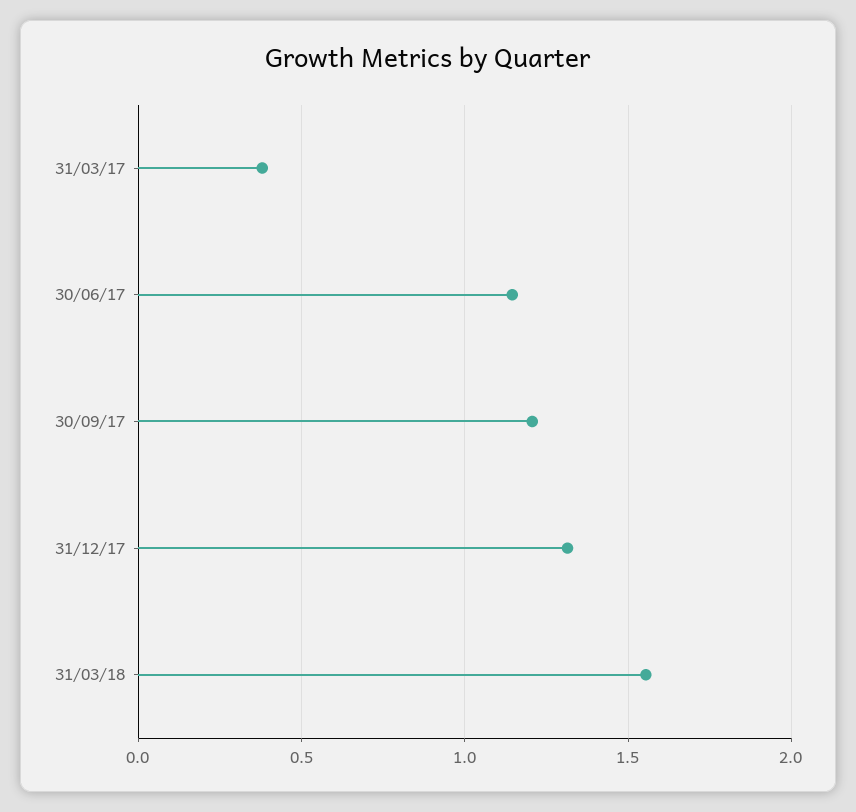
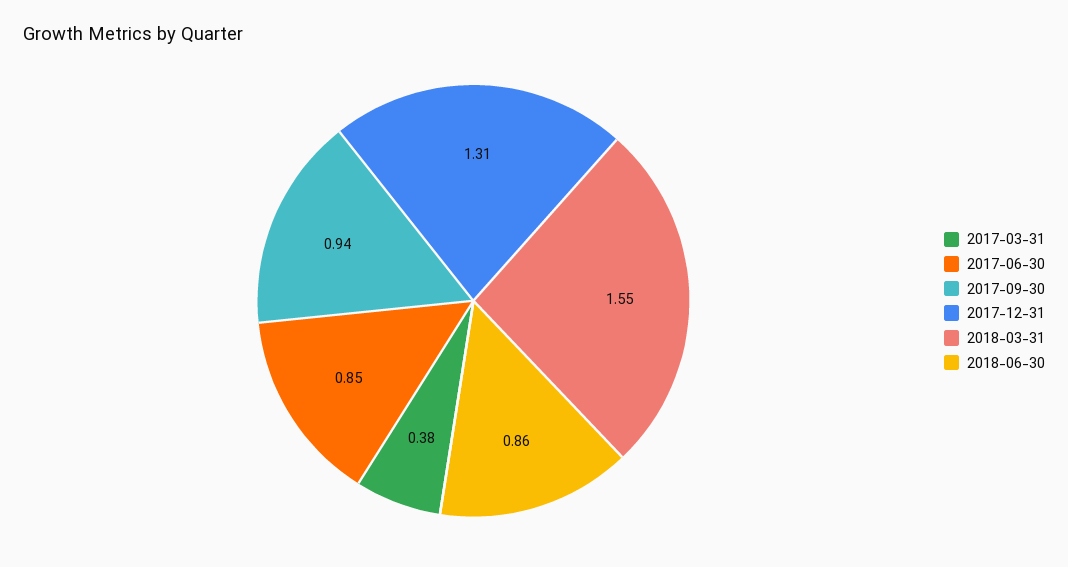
30/06/17: 1.15 -> 0.85
30/09/17: 1.2 -> 0.94
2018-06-30: none -> 0.86

